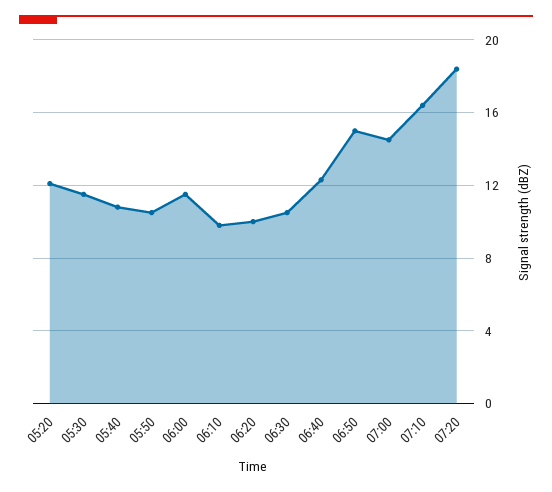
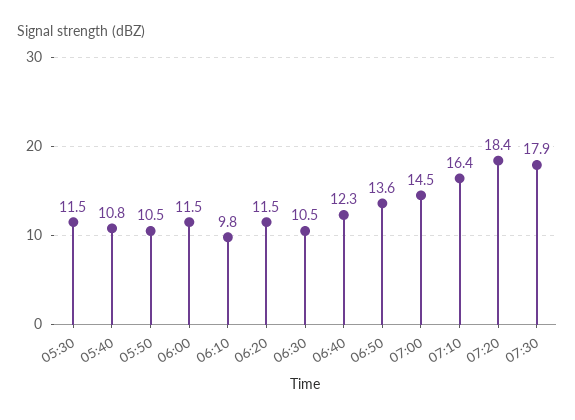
05:20: 12 -> none
06:20: 10 -> 11.5
06:50: 15 -> 13.6
07:30: none -> 17.9

